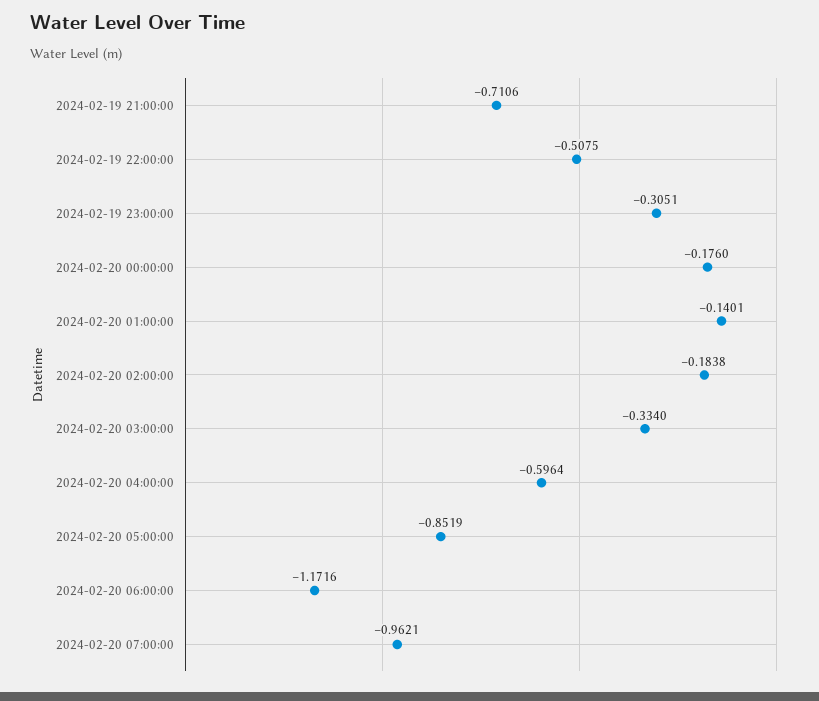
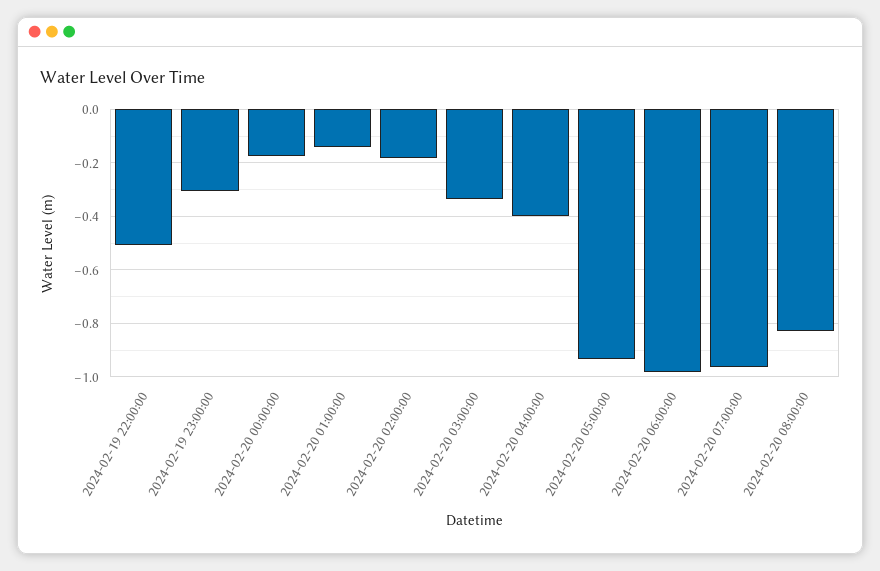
2024-02-19 21:00:00: -0.7106 -> none
2024-02-20 04:00:00: -0.5964 -> -0.4
2024-02-20 05:00:00: -0.8519 -> -0.925
2024-02-20 06:00:00: -1.1716 -> -0.975
2024-02-20 08:00:00: none -> -0.825

